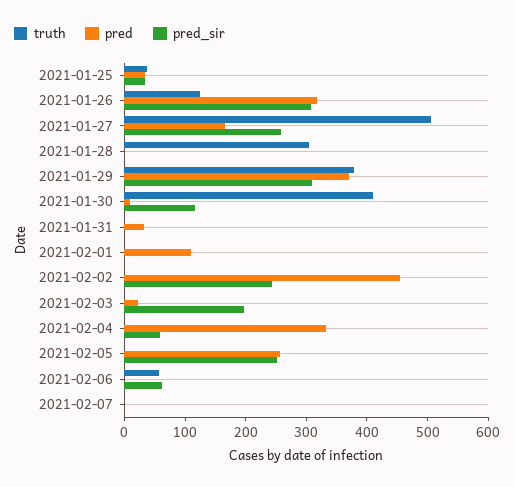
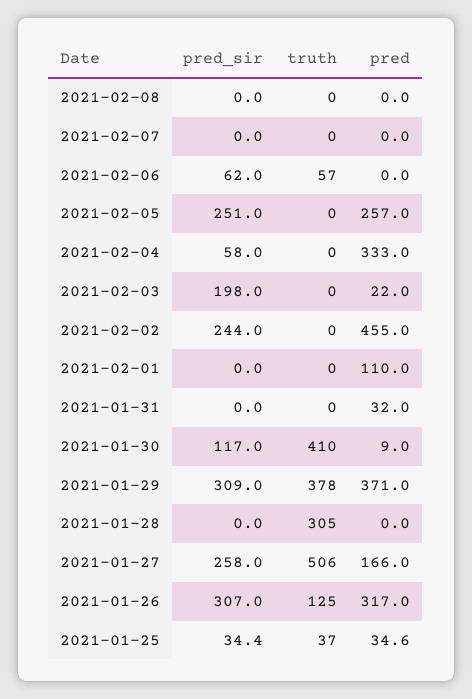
pred_sir, 2021-02-08: none -> 0
truth, 2021-02-08: none -> 0
pred, 2021-02-08: none -> 0

